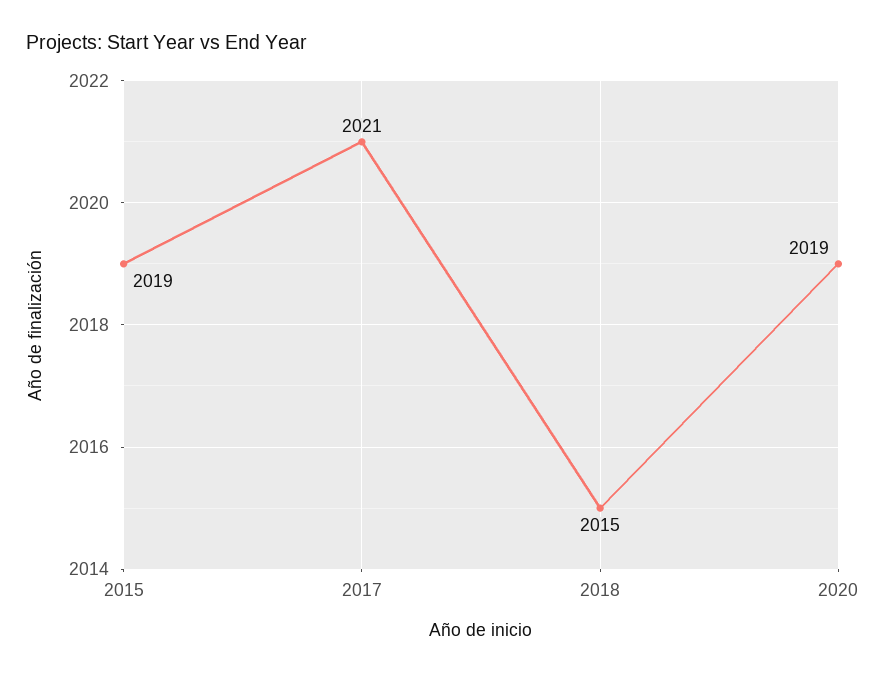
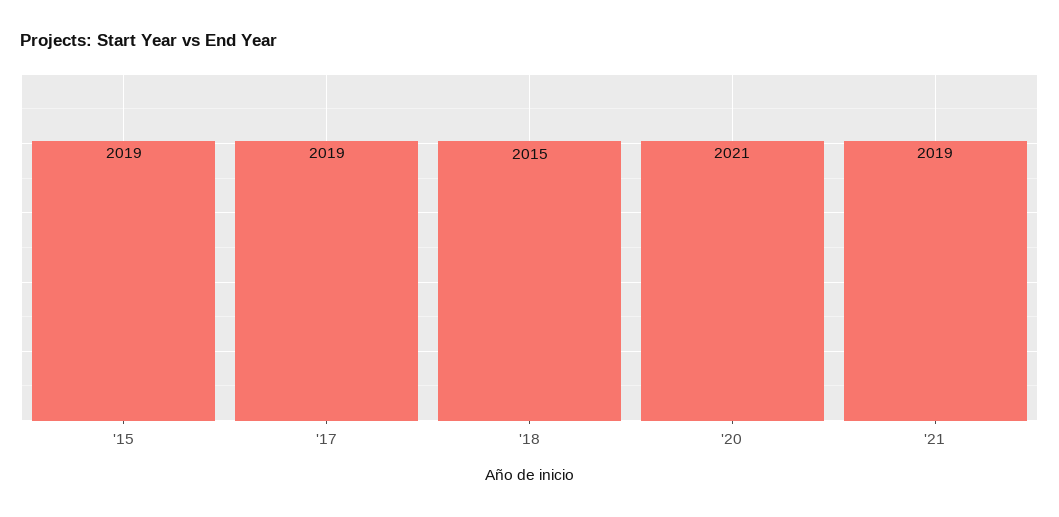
2017: 2021 -> 2019
2020: 2019 -> 2021
'21: none -> 2019

